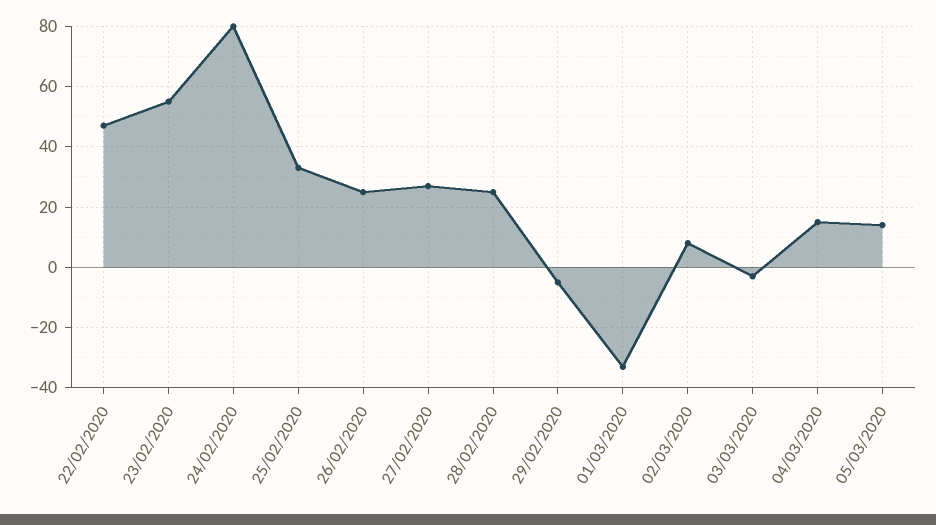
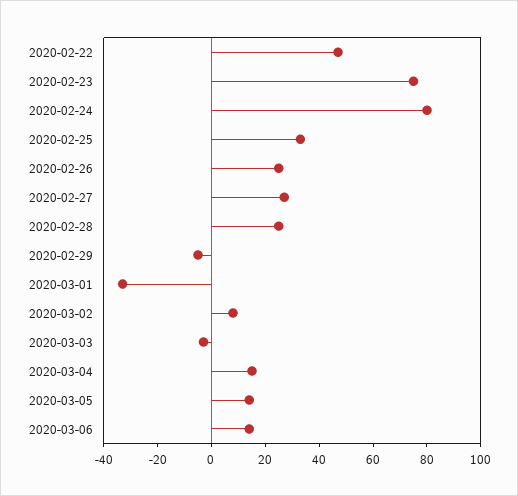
23/02/2020: 55 -> 75
2020-03-06: none -> 15

